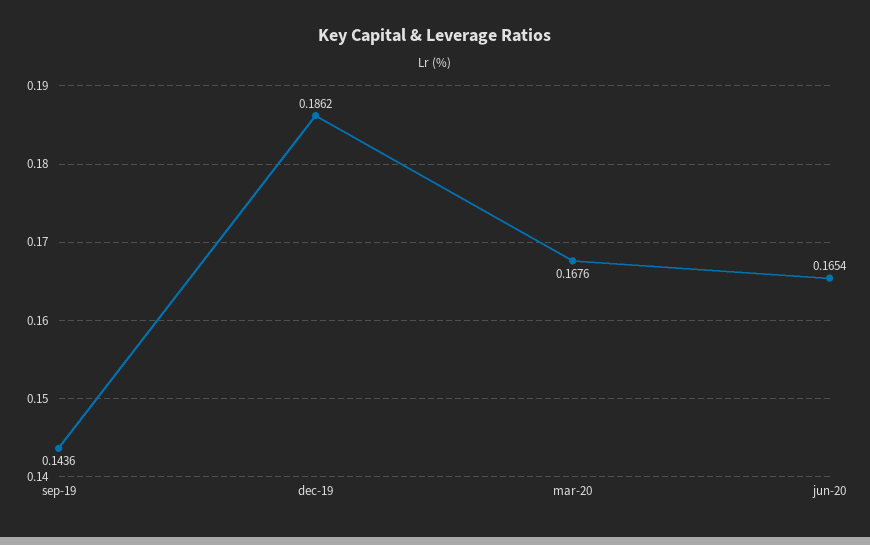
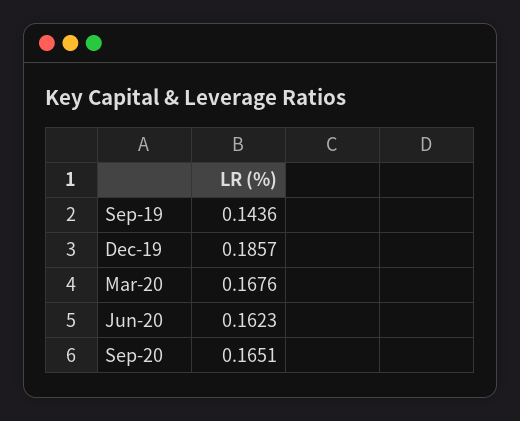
dec-19: 0.1862 -> 0.1857
jun-20: 0.1654 -> 0.1623
Sep-20: none -> 0.1651

